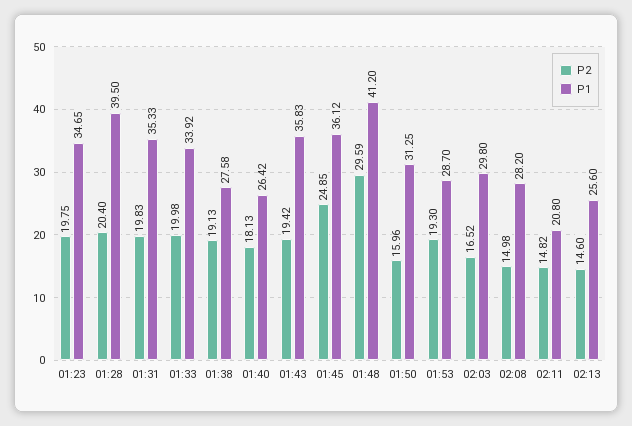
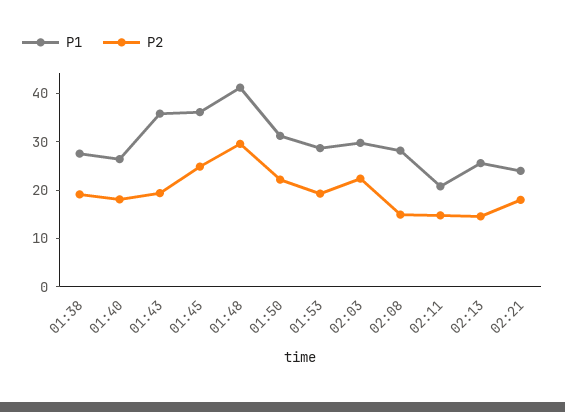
P2, 01:23: 19.75 -> none
P1, 01:23: 34.65 -> none
P2, 01:28: 20.4 -> none
P1, 01:28: 39.5 -> none
P2, 01:31: 19.83 -> none
P1, 01:31: 35.33 -> none
P2, 01:33: 19.98 -> none
P1, 01:33: 33.92 -> none
P2, 01:50: 15.96 -> 22
P2, 02:03: 16.52 -> 22
P1, 02:21: none -> 24
P2, 02:21: none -> 18

